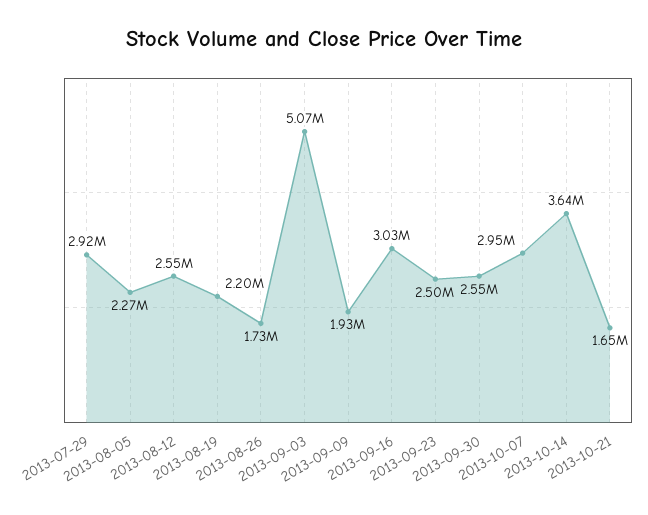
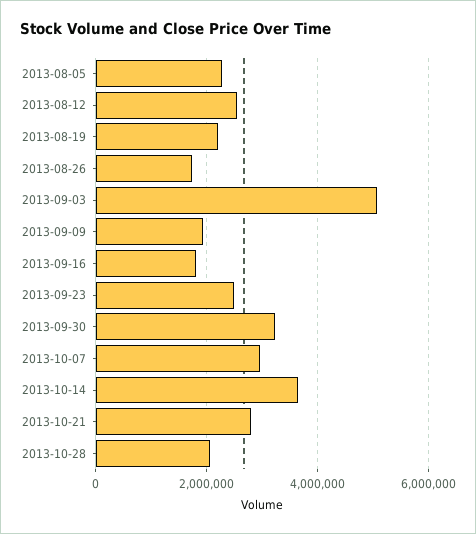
2013-07-29: 2920000 -> none
2013-09-16: 3030000 -> 1800000
2013-09-30: 2550000 -> 3200000
2013-10-21: 1650000 -> 2800000
2013-10-28: none -> 2000000

